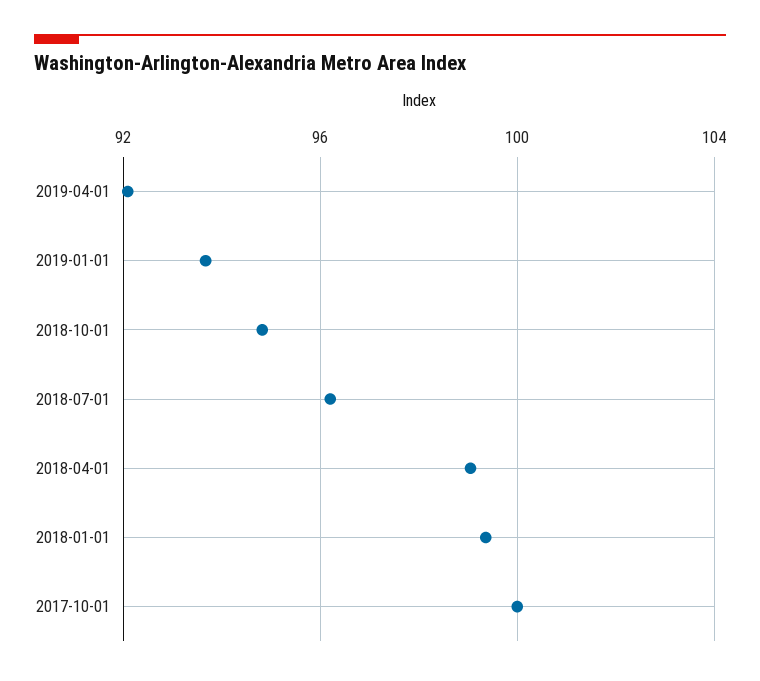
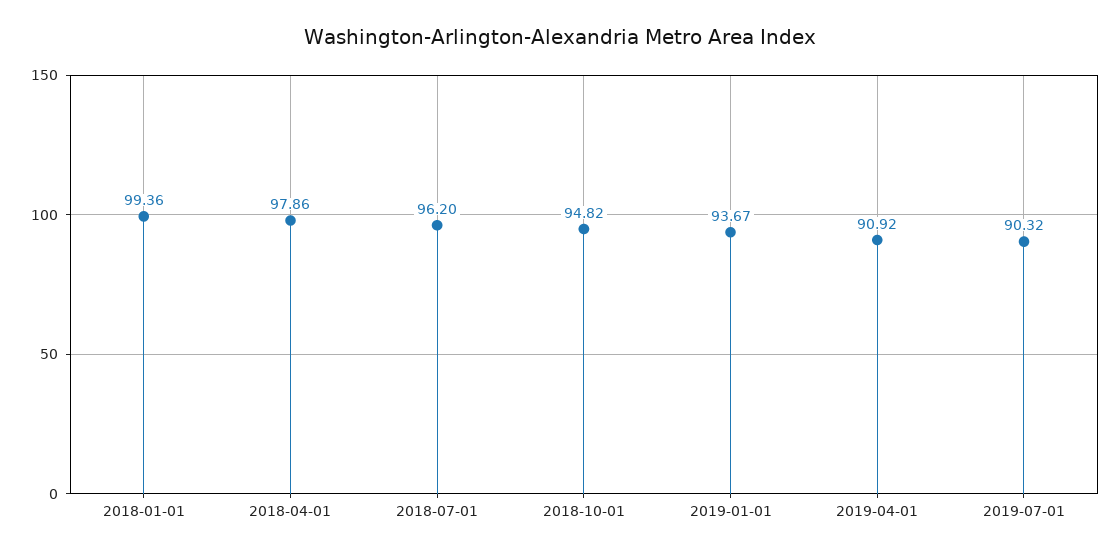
2019-04-01: 92 -> 90.92
2018-04-01: 99 -> 97.86
2017-10-01: 100 -> none
2019-07-01: none -> 90.32

